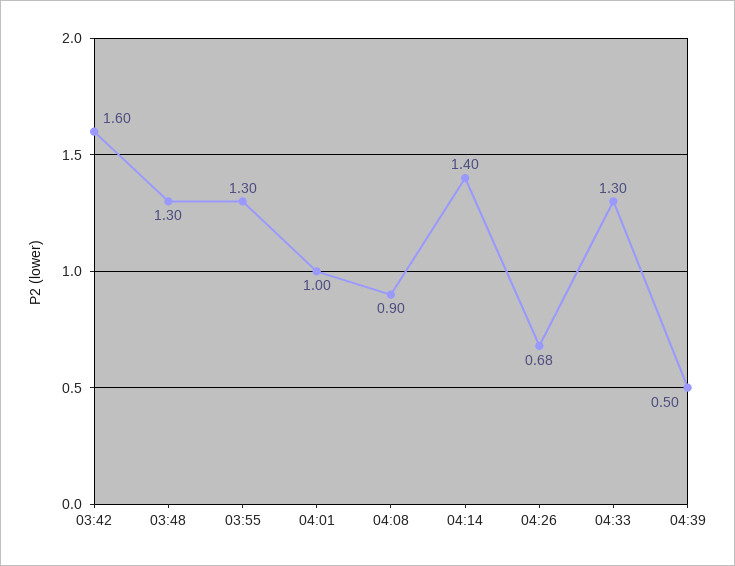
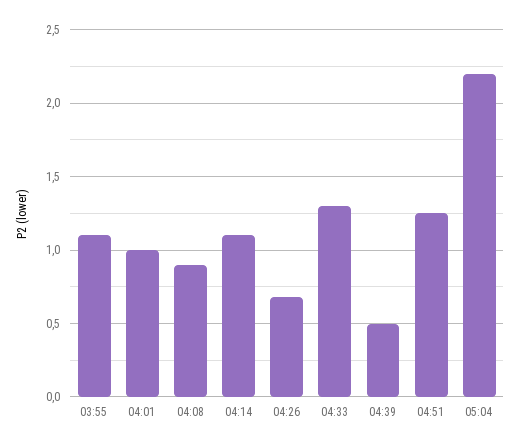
03:42: 1.6 -> none
03:48: 1.3 -> none
03:55: 1.3 -> 1.1
04:14: 1.4 -> 1.1
04:51: none -> 1.25
05:04: none -> 2.2

